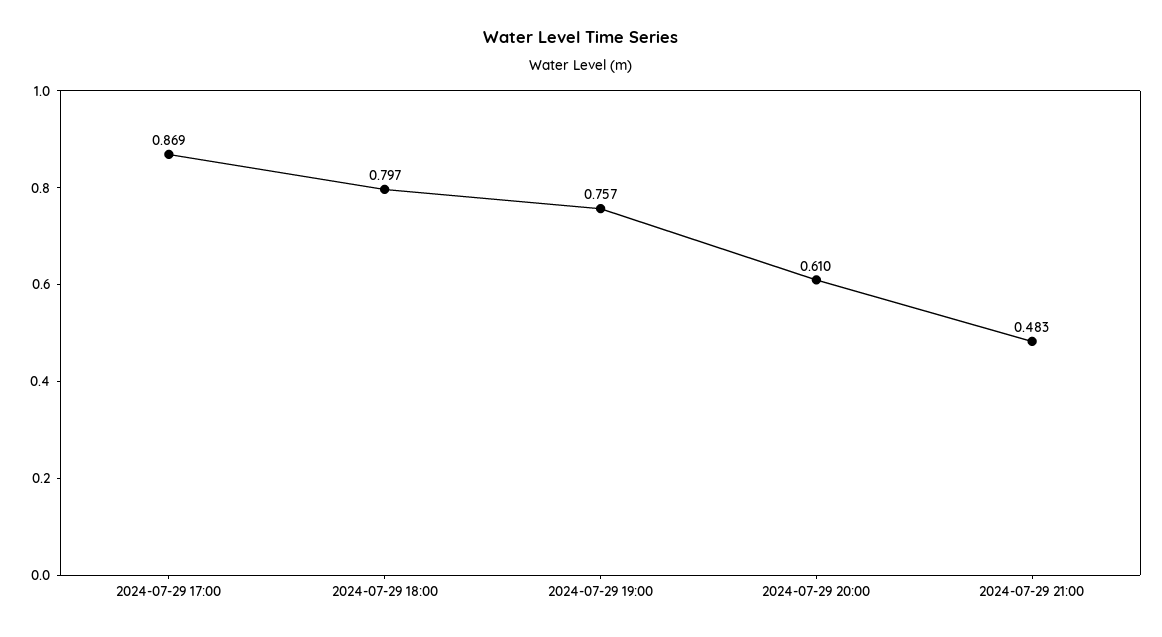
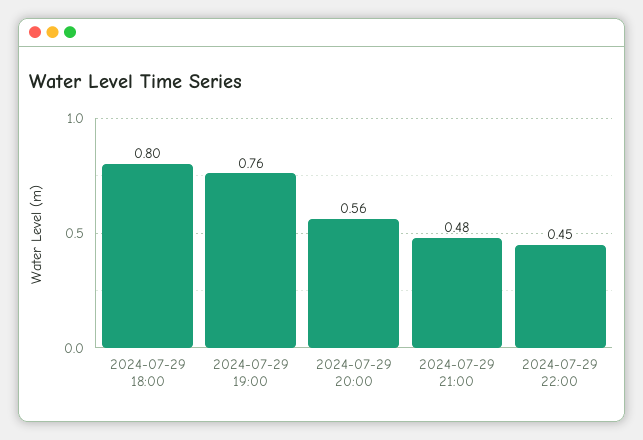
2024-07-29 17:00: 0.869 -> none
2024-07-29 20:00: 0.61 -> 0.56
2024-07-29 22:00: none -> 0.45

